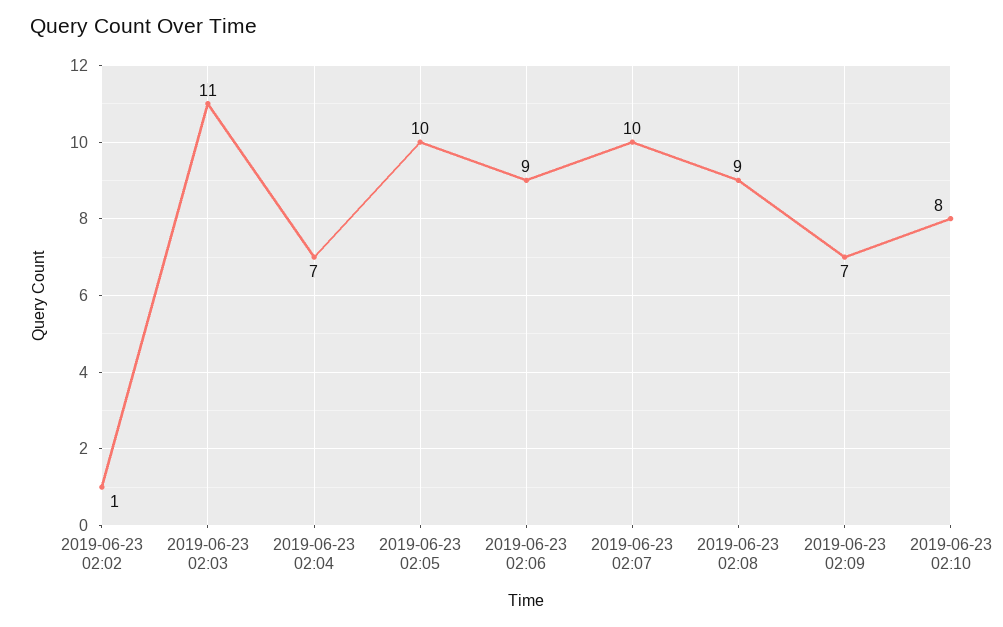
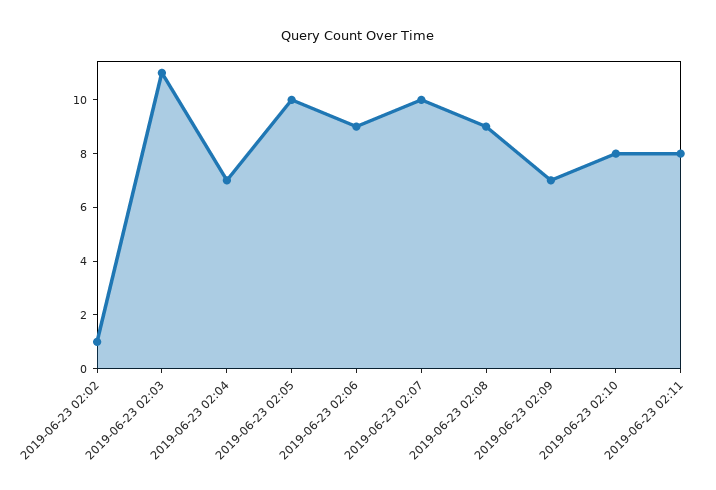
2019-06-23 02:11: none -> 8

